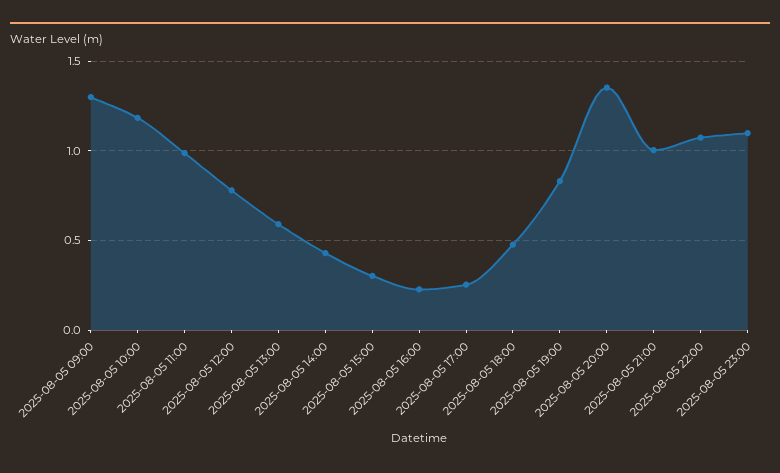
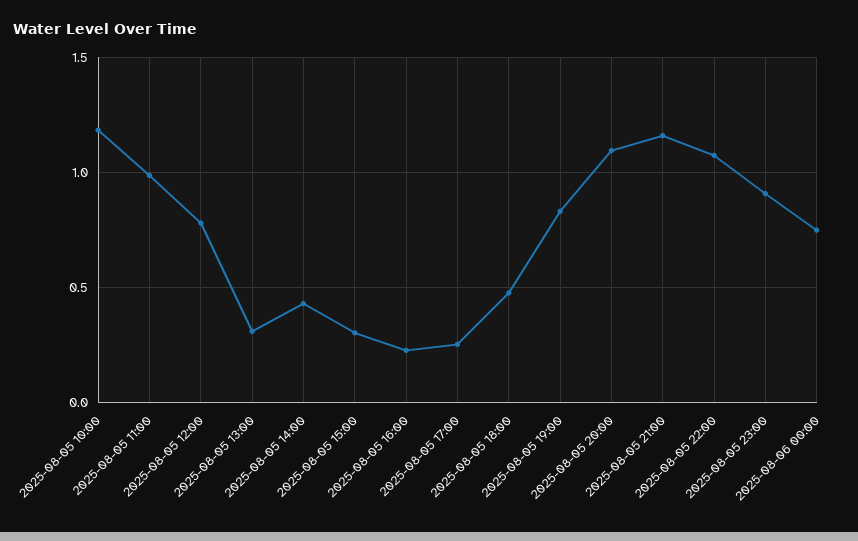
2025-08-05 09:00: 1.3 -> none
2025-08-05 13:00: 0.6 -> 0.3
2025-08-05 20:00: 1.35 -> 1.1
2025-08-05 21:00: 1 -> 1.15
2025-08-05 23:00: 1.1 -> 0.9
2025-08-06 00:00: none -> 0.75

